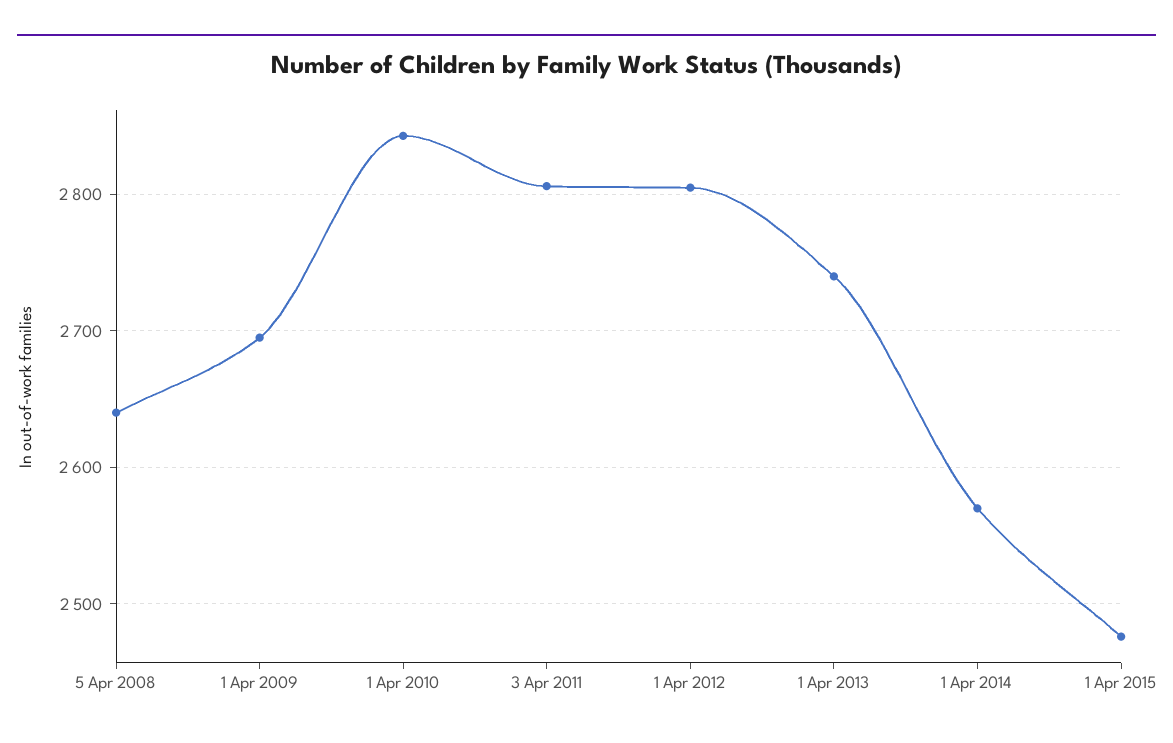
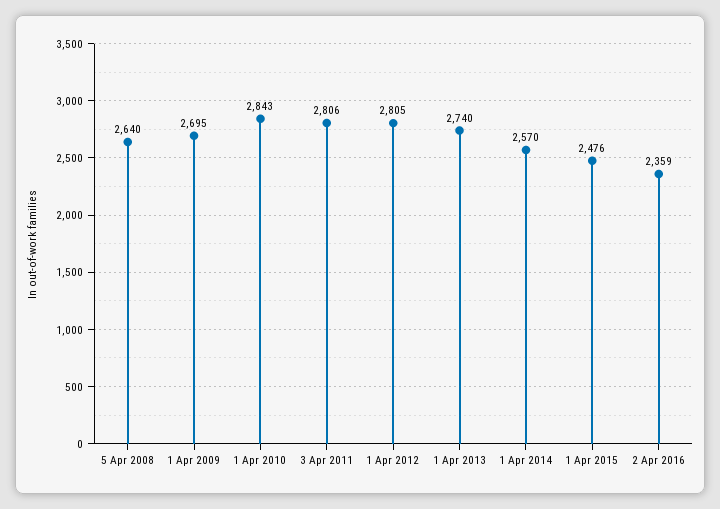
2 Apr 2016: none -> 2359

